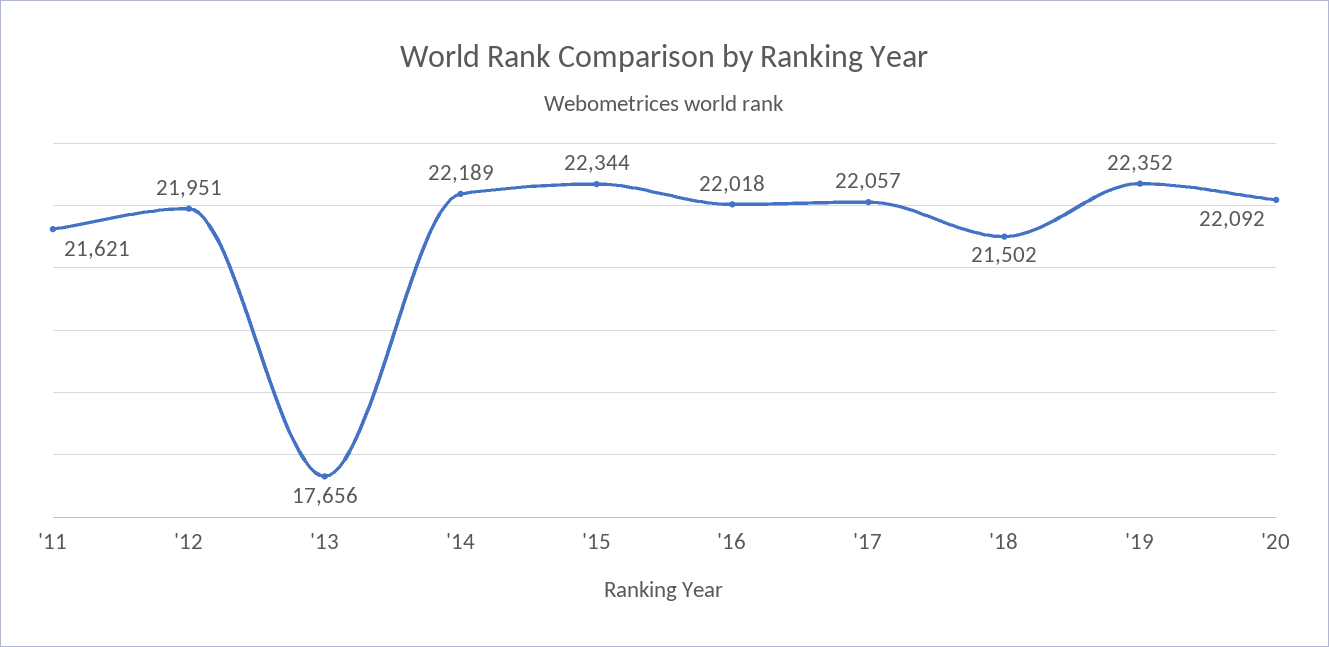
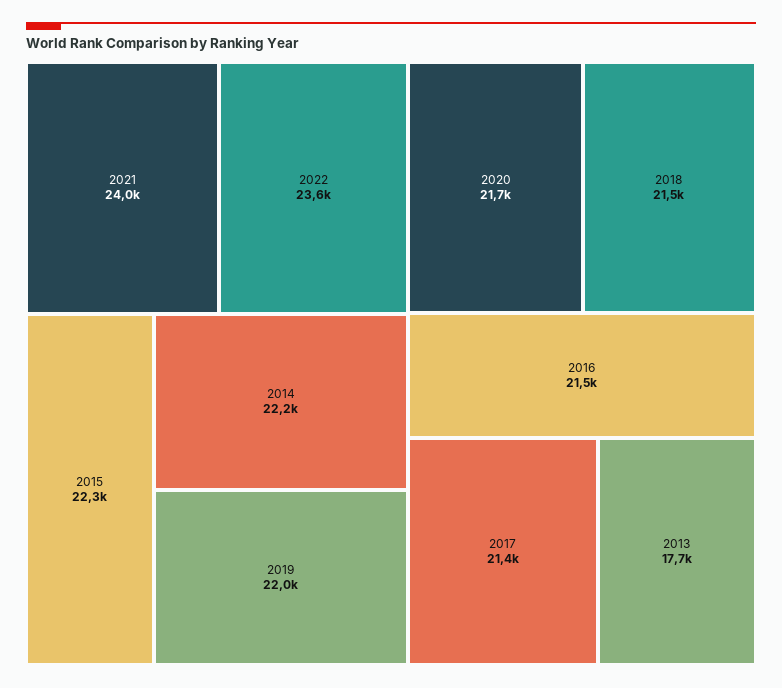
'11: 21621 -> none
'12: 21951 -> none
'16: 22018 -> 21500
'17: 22057 -> 21400
'19: 22352 -> 22000
'20: 22092 -> 21700
2021: none -> 24000
2022: none -> 23600

